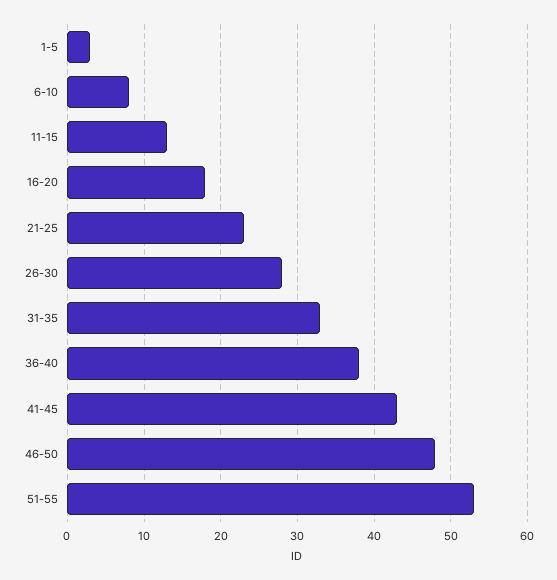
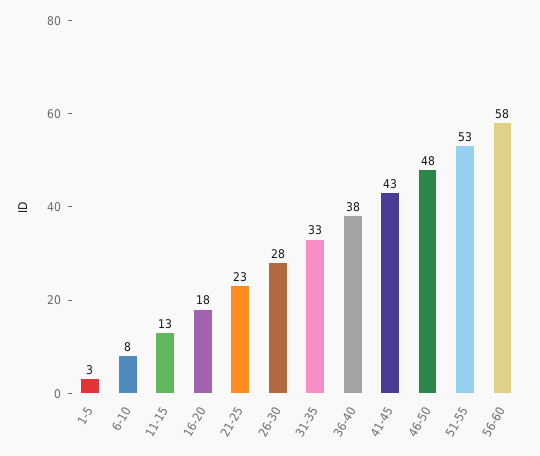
56-60: none -> 58

